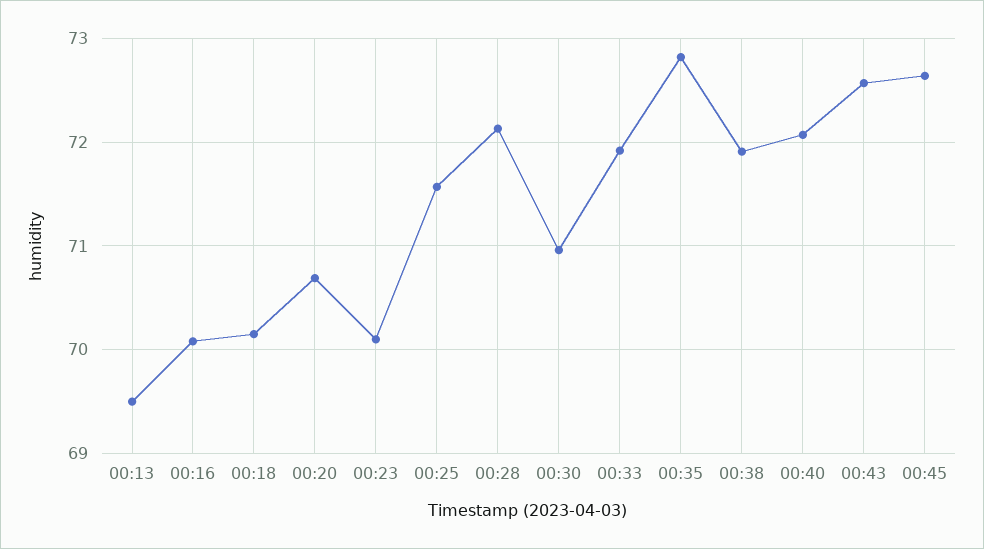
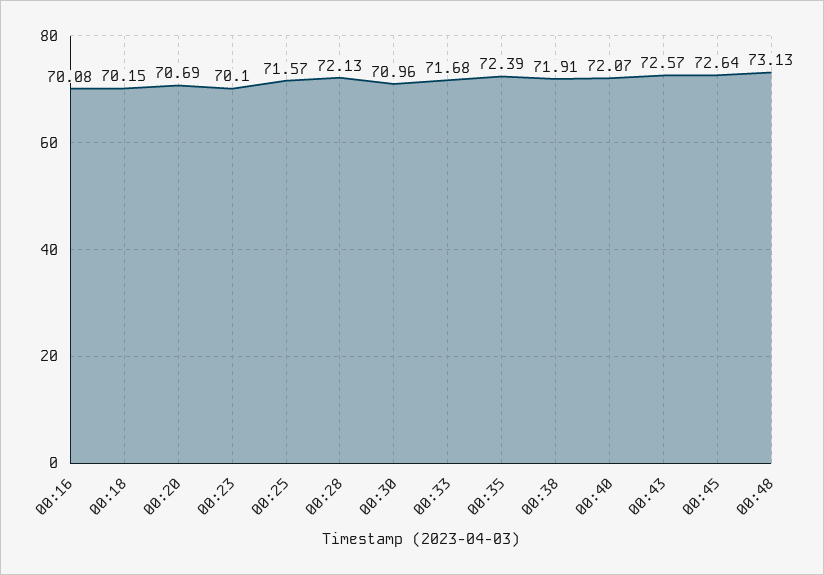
00:13: 69.5 -> none
00:33: 71.9 -> 71.68
00:35: 72.8 -> 72.39
00:48: none -> 73.13

